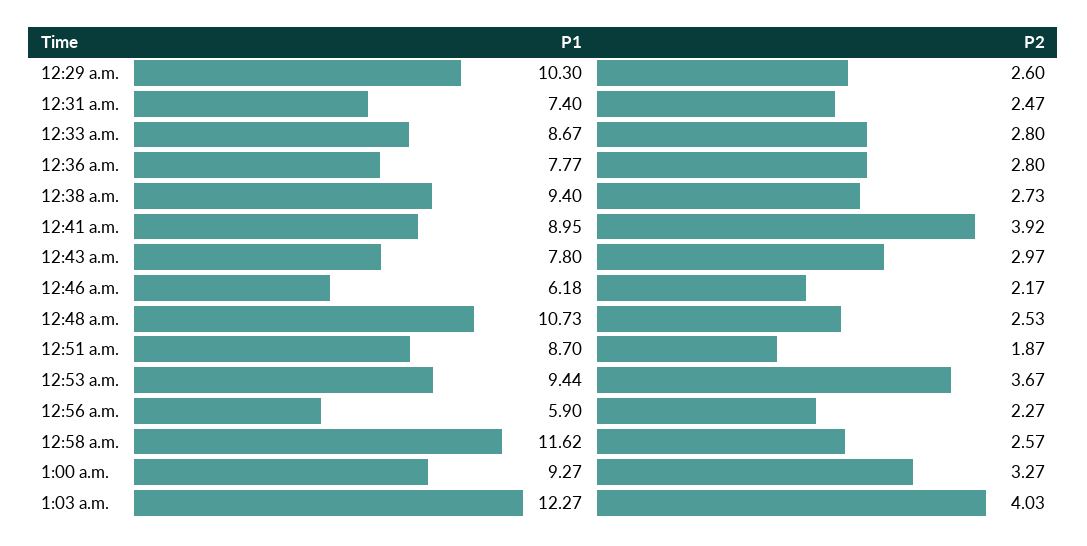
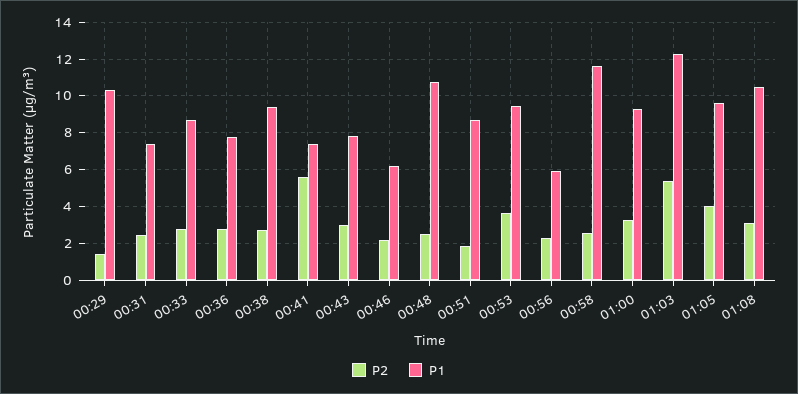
P2, 12:29 a.m.: 2.6 -> 1.5
P1, 12:41 a.m.: 8.95 -> 7.5
P2, 12:41 a.m.: 3.92 -> 5.5
P2, 1:03 a.m.: 4.03 -> 5.5
P2, 01:05: none -> 4
P1, 01:05: none -> 9.5
P2, 01:08: none -> 3
P1, 01:08: none -> 10.5

